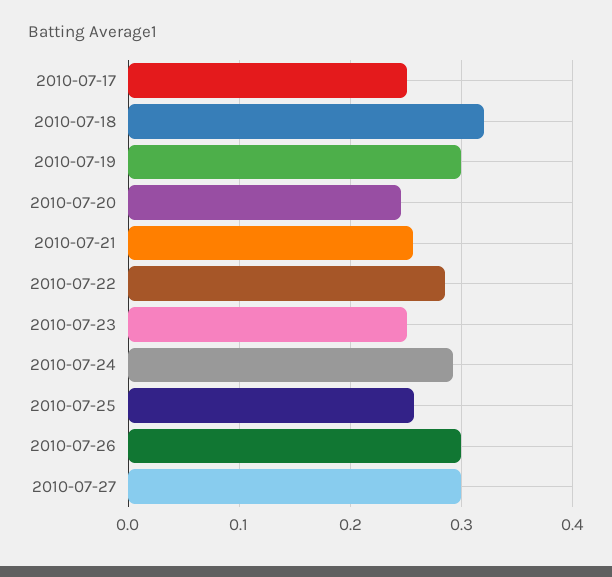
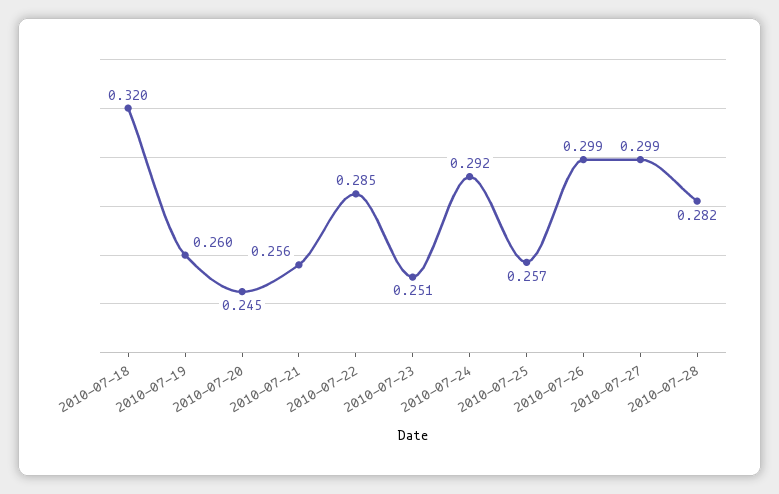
2010-07-17: 0.25 -> none
2010-07-19: 0.3 -> 0.26
2010-07-28: none -> 0.282

